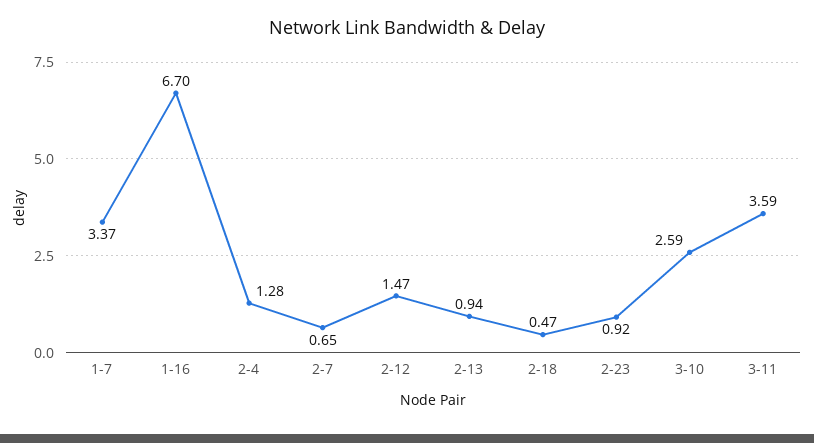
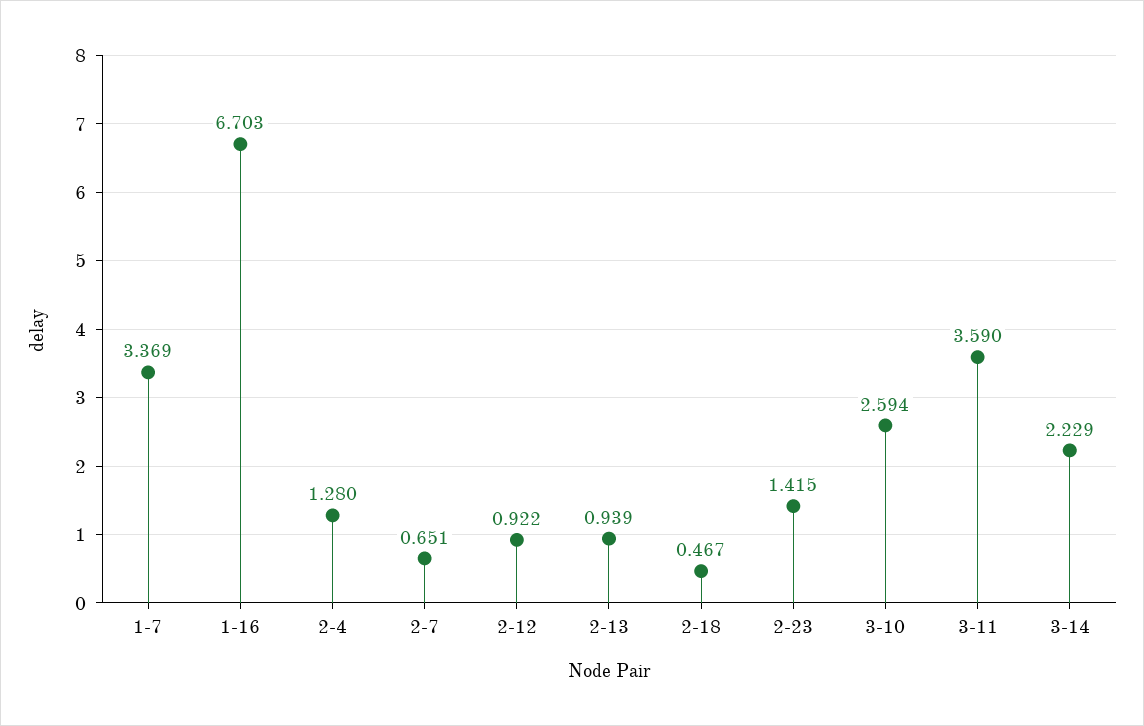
2-12: 1.47 -> 0.922
2-23: 0.92 -> 1.415
3-14: none -> 2.229

